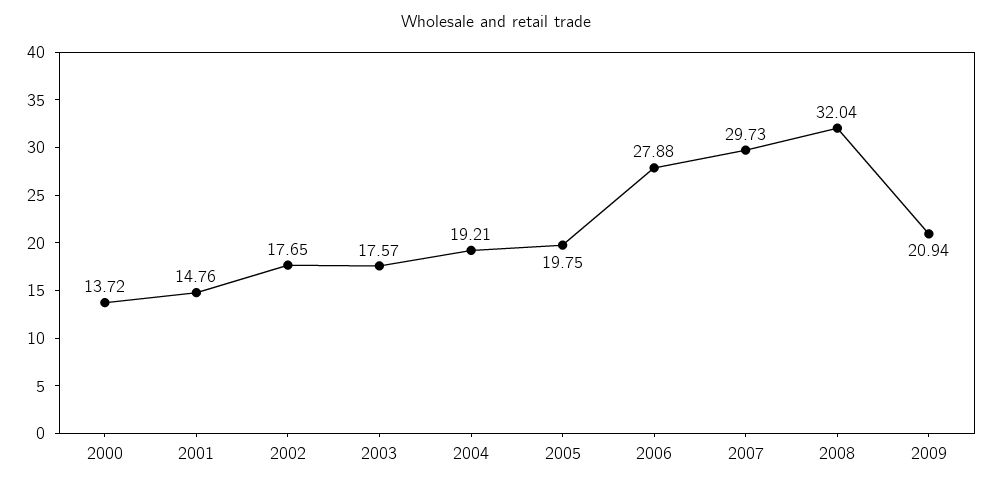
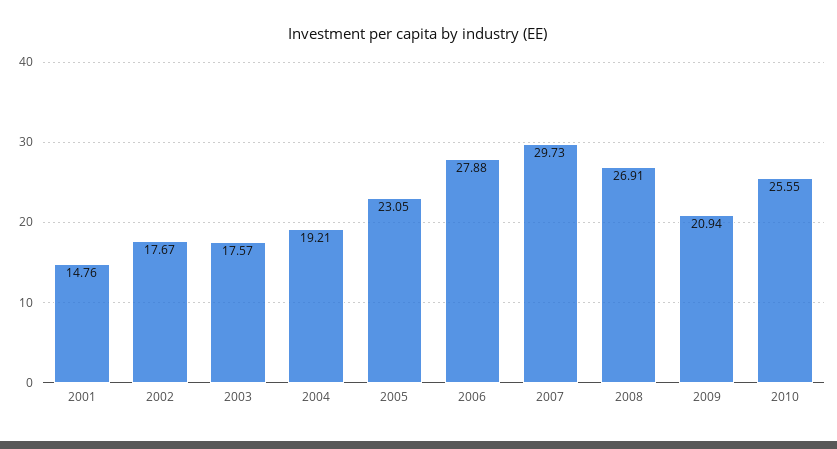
2000: 13.72 -> none
2002: 17.65 -> 17.67
2005: 19.75 -> 23.05
2008: 32.04 -> 26.91
2010: none -> 25.55

